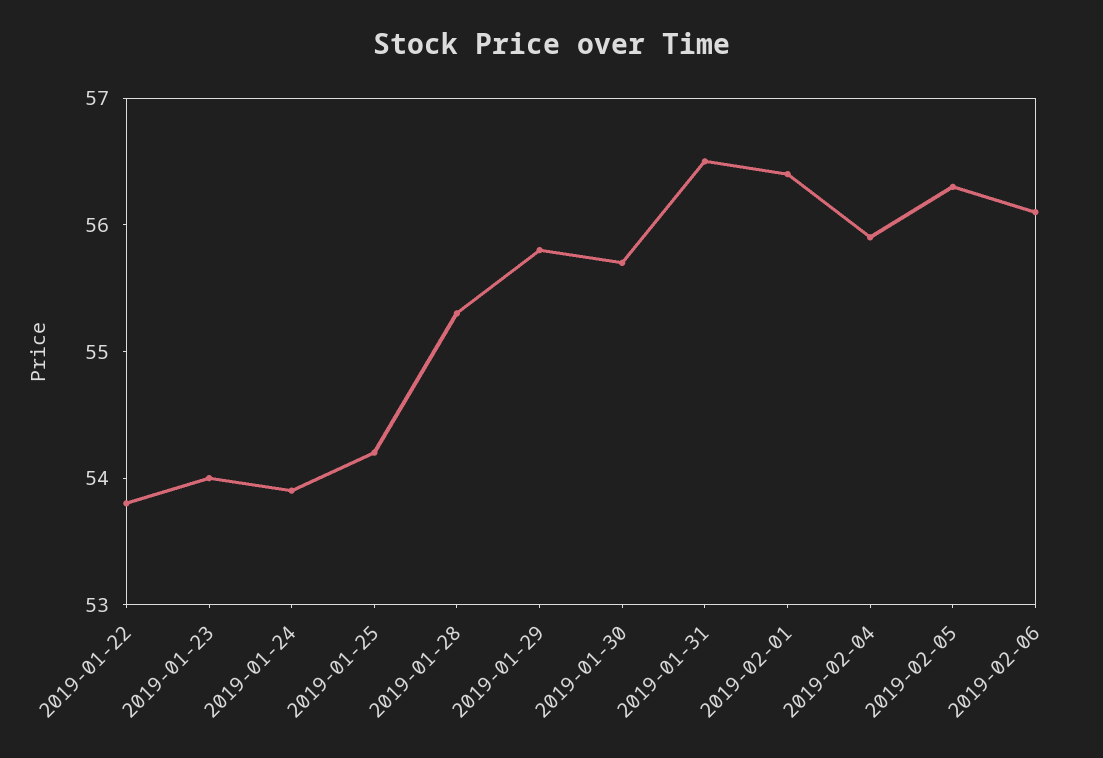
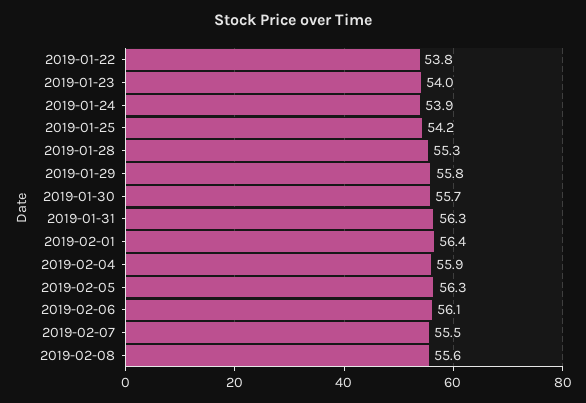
2019-01-31: 56.5 -> 56.3
2019-02-07: none -> 55.5
2019-02-08: none -> 55.6

